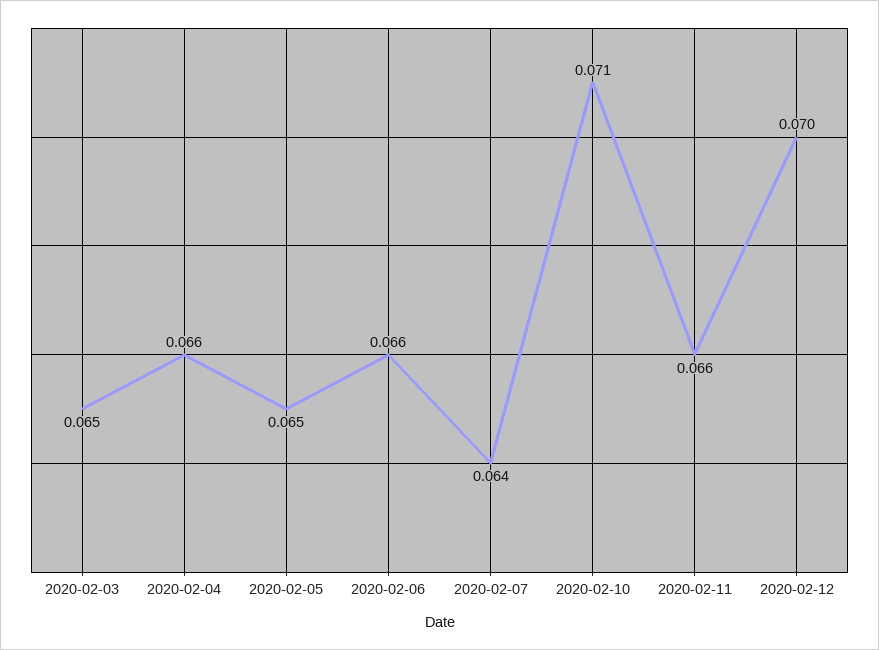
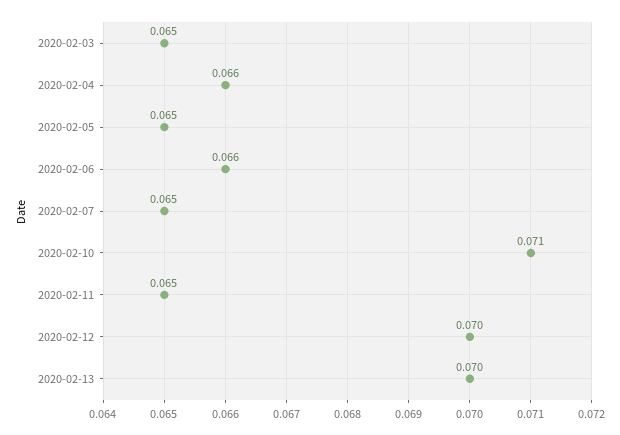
2020-02-07: 0.064 -> 0.065
2020-02-11: 0.066 -> 0.065
2020-02-13: none -> 0.07

